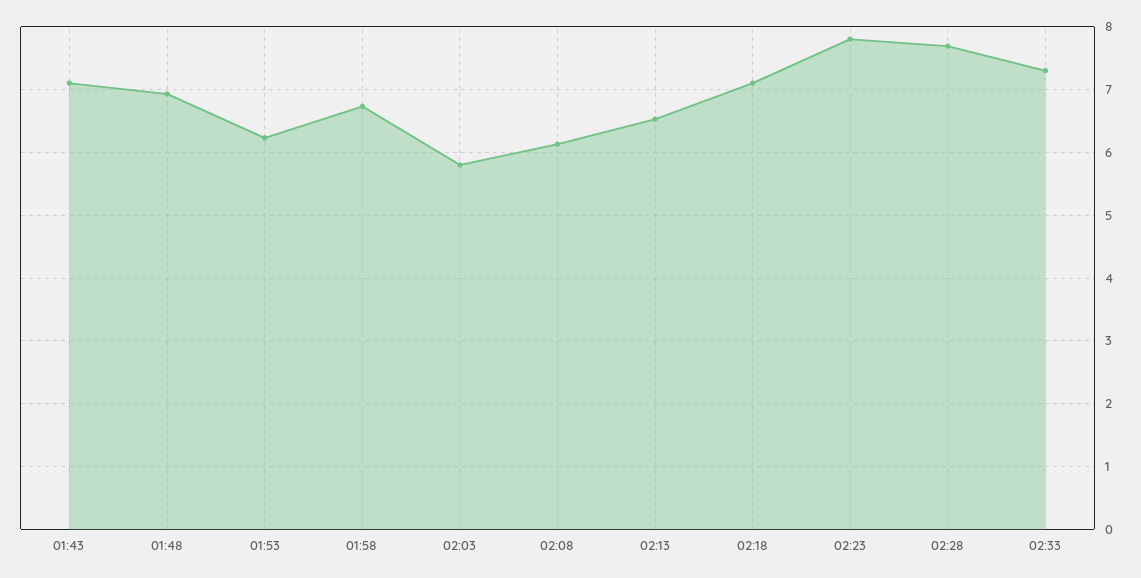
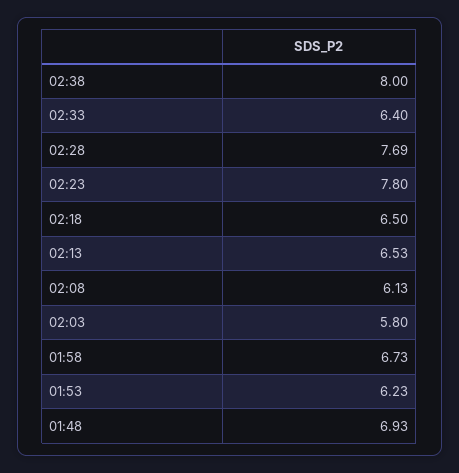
01:43: 7.1 -> none
02:18: 7.1 -> 6.5
02:33: 7.3 -> 6.4
02:38: none -> 8

